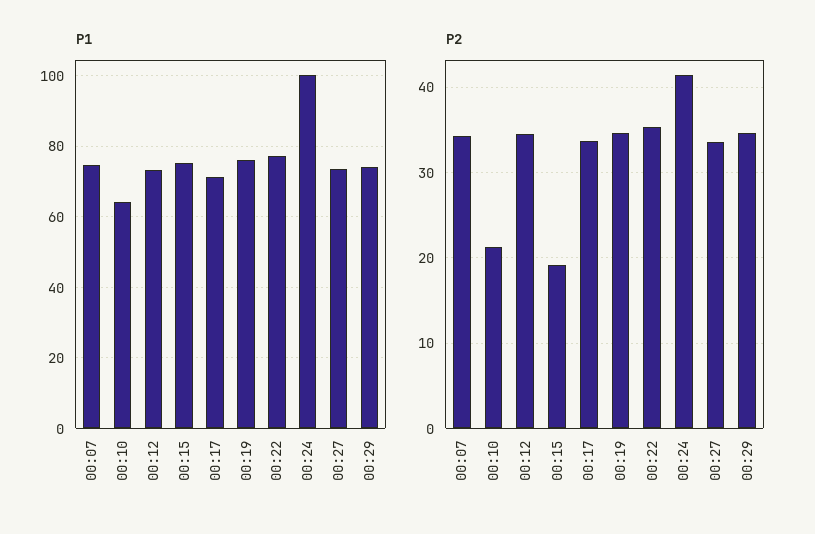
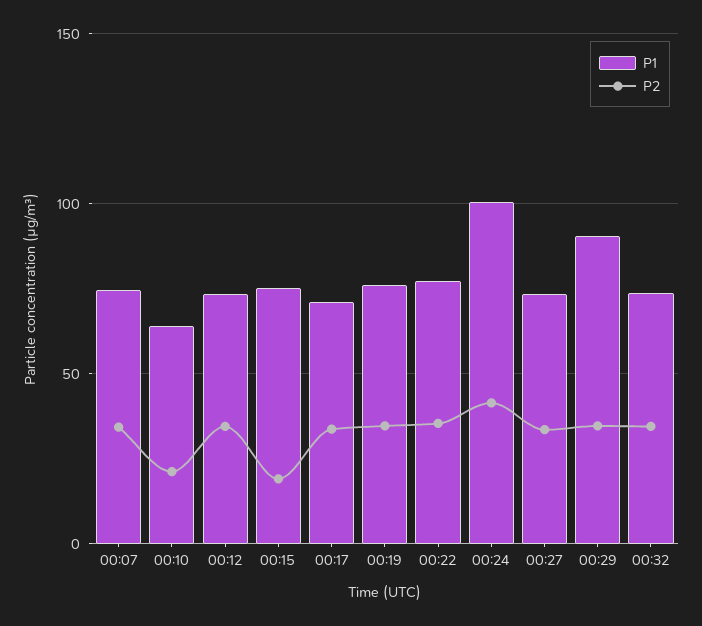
P1, 00:29: 74 -> 90
P1, 00:32: none -> 75
P2, 00:32: none -> 35

